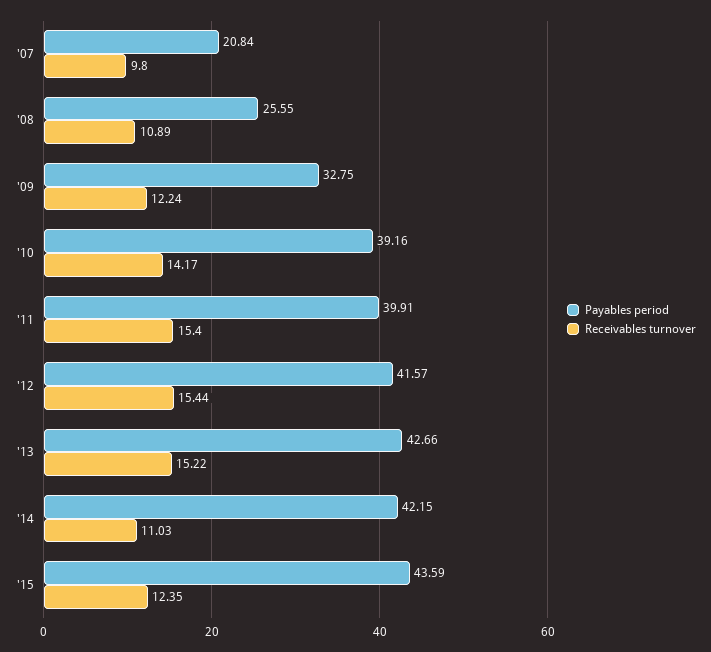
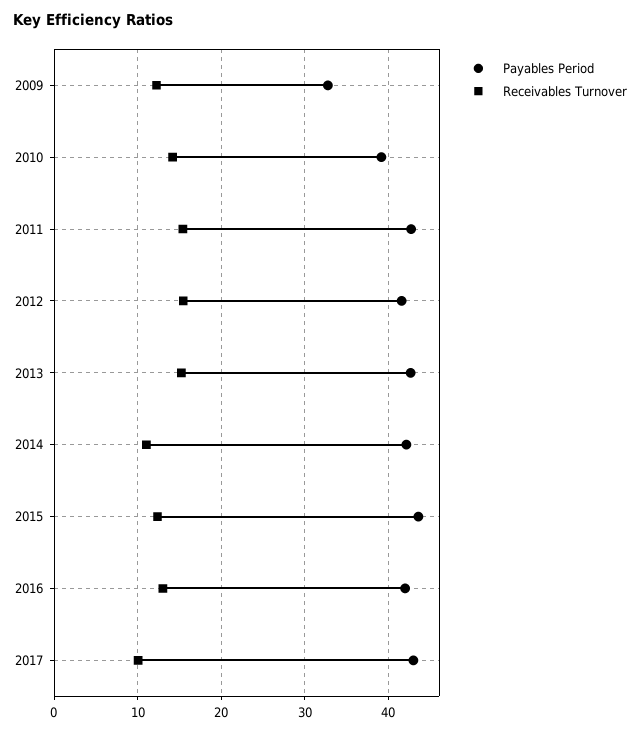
Payables period, '07: 20.84 -> none
Receivables turnover, '07: 9.8 -> none
Payables period, '08: 25.55 -> none
Receivables turnover, '08: 10.89 -> none
Payables period, '11: 39.91 -> 43
Payables period, 2016: none -> 42
Receivables turnover, 2016: none -> 13
Payables period, 2017: none -> 43
Receivables turnover, 2017: none -> 10

